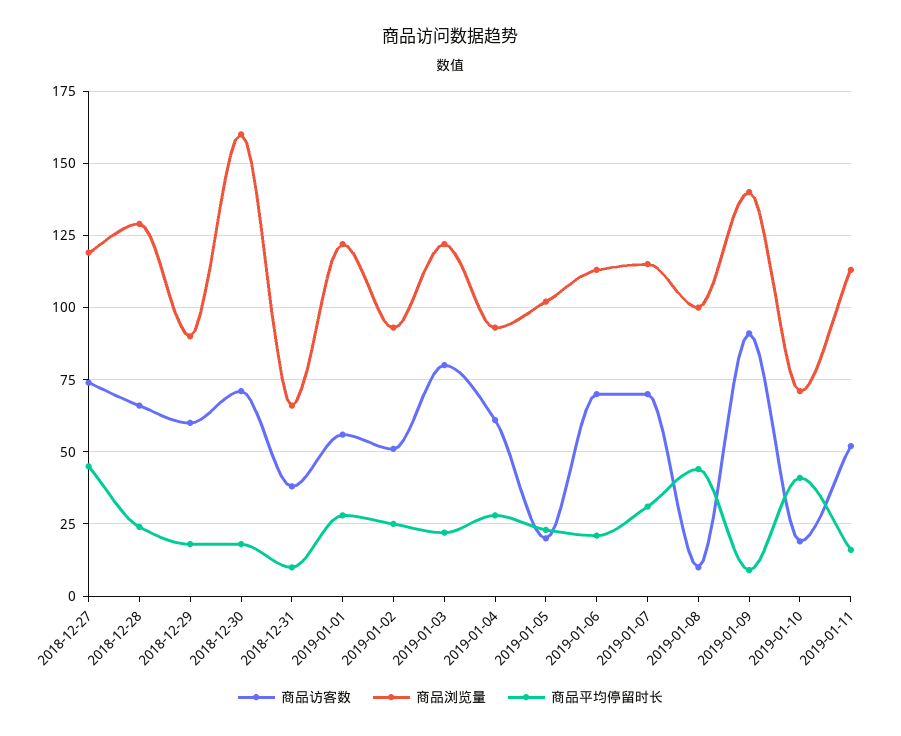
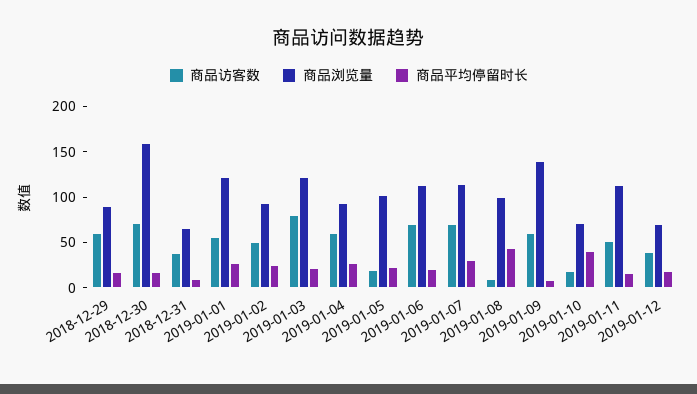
商品访客数, 2018-12-27: 75 -> none
商品浏览量, 2018-12-27: 120 -> none
商品平均停留时长, 2018-12-27: 45 -> none
商品访客数, 2018-12-28: 65 -> none
商品浏览量, 2018-12-28: 130 -> none
商品平均停留时长, 2018-12-28: 25 -> none
商品访客数, 2019-01-09: 90 -> 60
商品访客数, 2019-01-12: none -> 40
商品浏览量, 2019-01-12: none -> 70
商品平均停留时长, 2019-01-12: none -> 20

